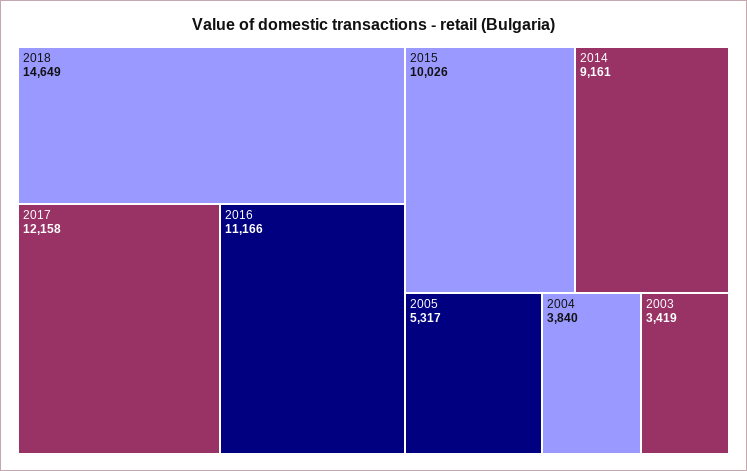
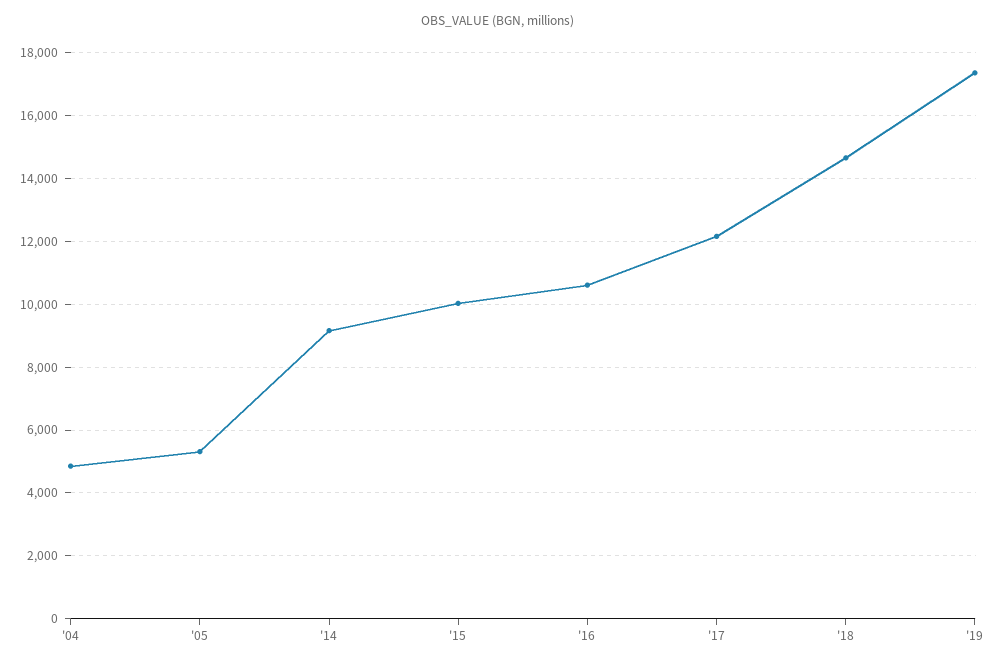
2016: 11166 -> 10600
2004: 3840 -> 4800
2003: 3419 -> none
'19: none -> 17400

